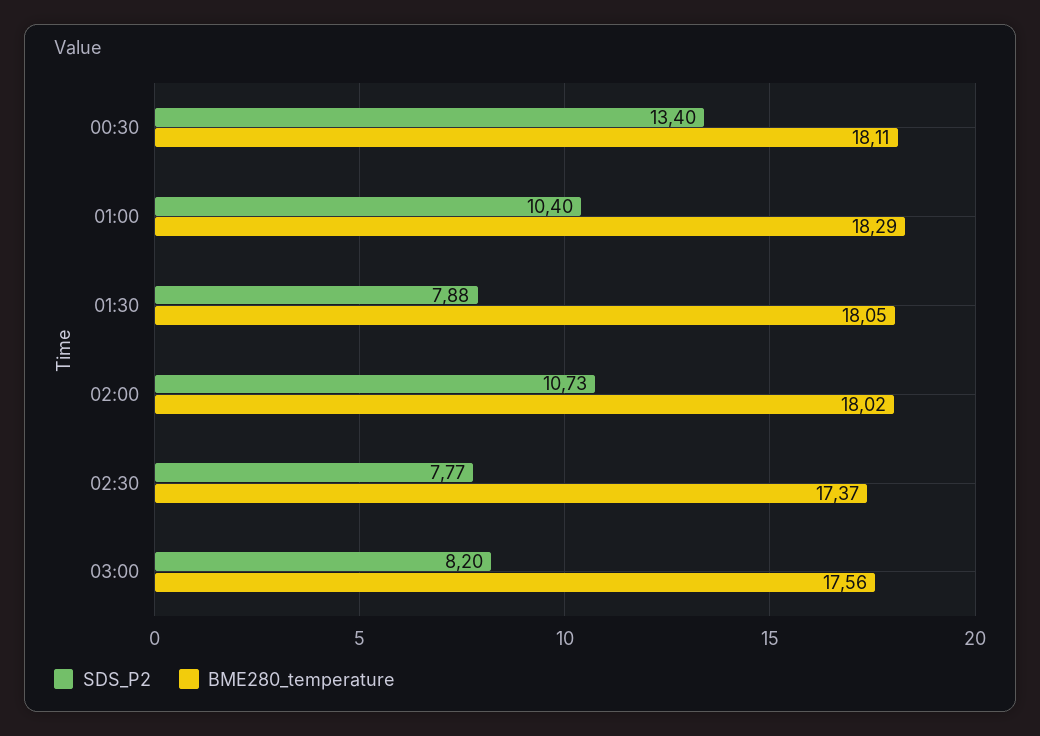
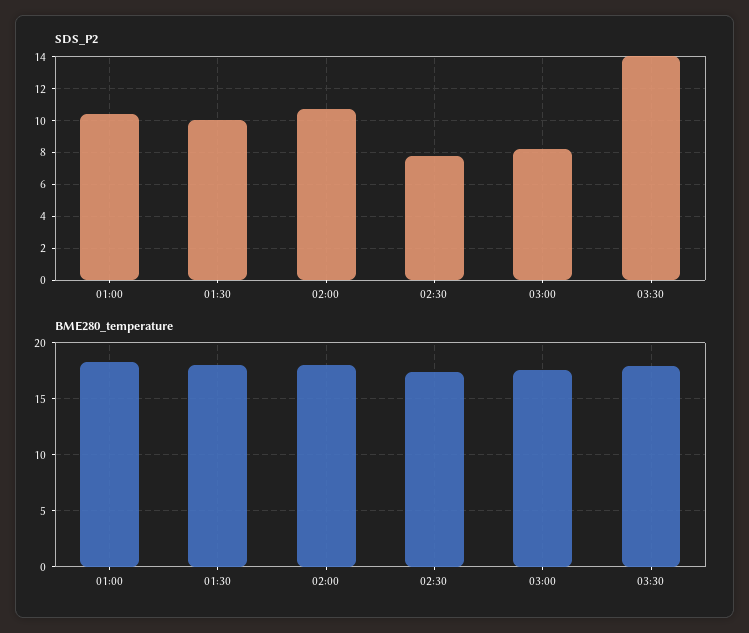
SDS_P2, 00:30: 13.4 -> none
BME280_temperature, 00:30: 18.11 -> none
SDS_P2, 01:30: 7.88 -> 10
SDS_P2, 03:30: none -> 14
BME280_temperature, 03:30: none -> 18

